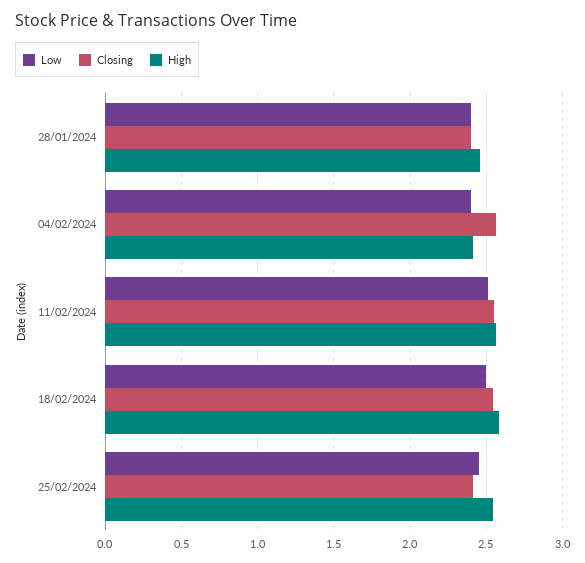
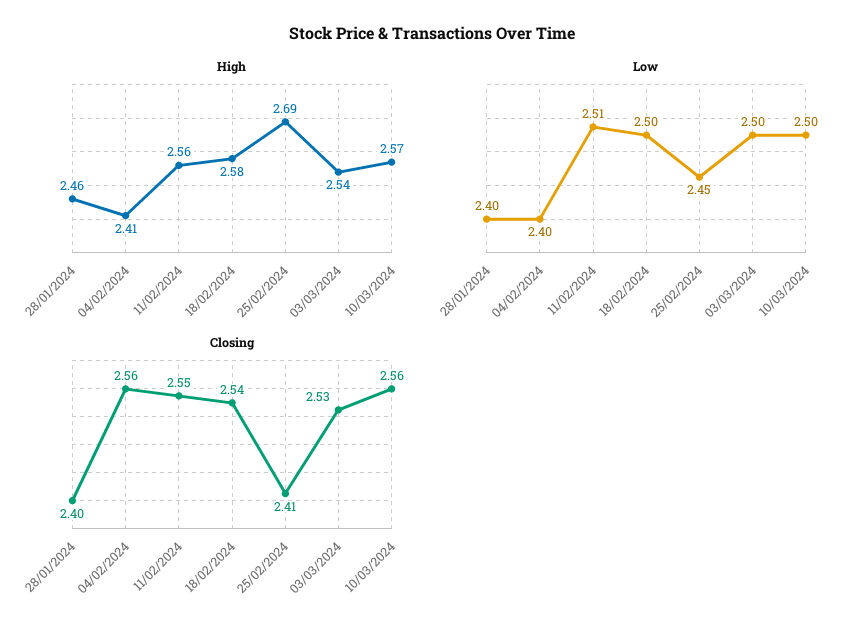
High, 25/02/2024: 2.55 -> 2.69
High, 03/03/2024: none -> 2.54
High, 10/03/2024: none -> 2.57
Low, 03/03/2024: none -> 2.5
Low, 10/03/2024: none -> 2.5
Closing, 03/03/2024: none -> 2.53
Closing, 10/03/2024: none -> 2.56

